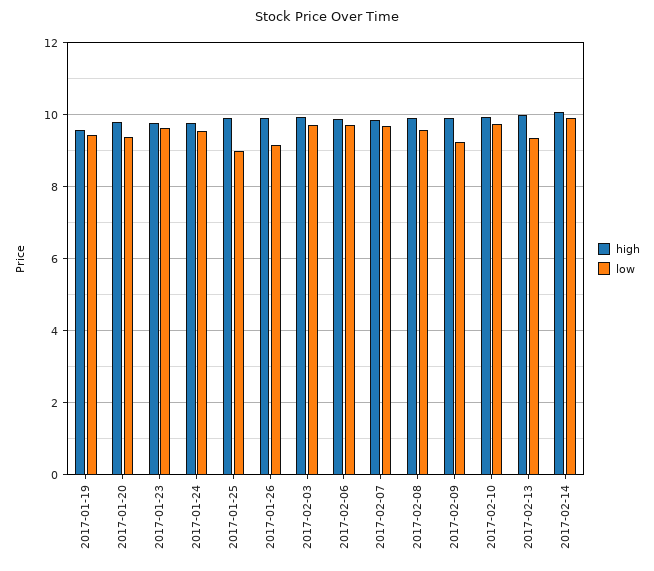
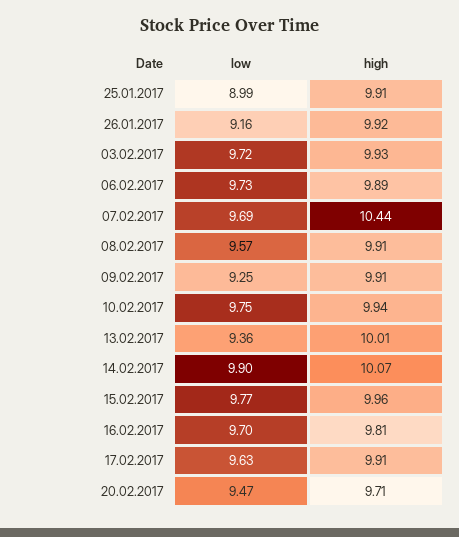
high, 2017-01-19: 9.6 -> none
low, 2017-01-19: 9.4 -> none
high, 2017-01-20: 9.8 -> none
low, 2017-01-20: 9.4 -> none
high, 2017-01-23: 9.8 -> none
low, 2017-01-23: 9.6 -> none
high, 2017-01-24: 9.8 -> none
low, 2017-01-24: 9.6 -> none
high, 2017-02-07: 9.8 -> 10.44
low, 15.02.2017: none -> 9.77
high, 15.02.2017: none -> 9.96
low, 16.02.2017: none -> 9.7
high, 16.02.2017: none -> 9.81
low, 17.02.2017: none -> 9.63
high, 17.02.2017: none -> 9.91
low, 20.02.2017: none -> 9.47
high, 20.02.2017: none -> 9.71

